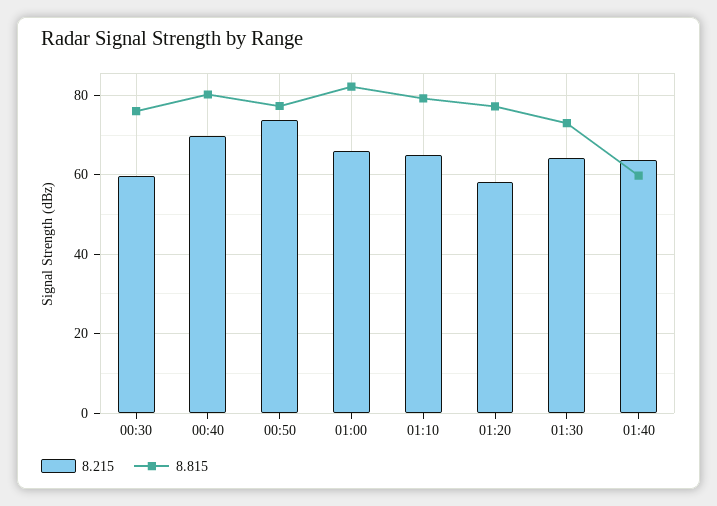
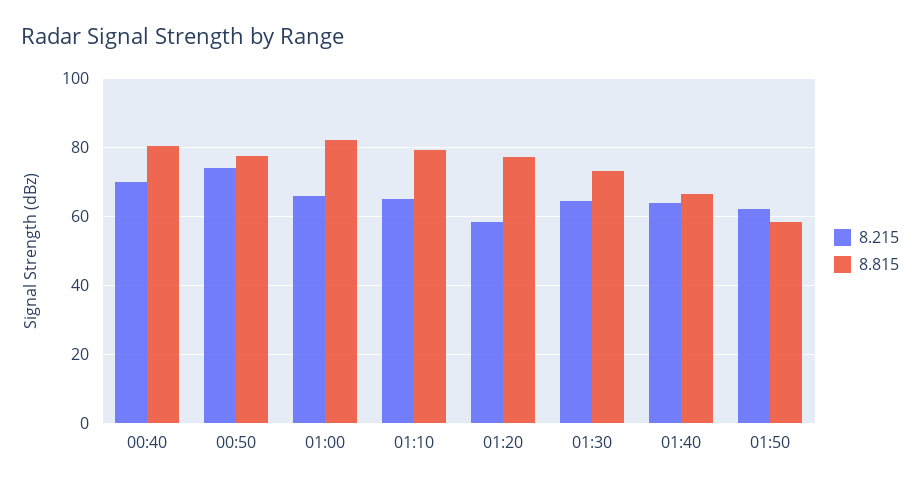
8.215, 00:30: 60 -> none
8.815, 00:30: 76 -> none
8.815, 01:40: 60 -> 66
8.215, 01:50: none -> 62
8.815, 01:50: none -> 58

